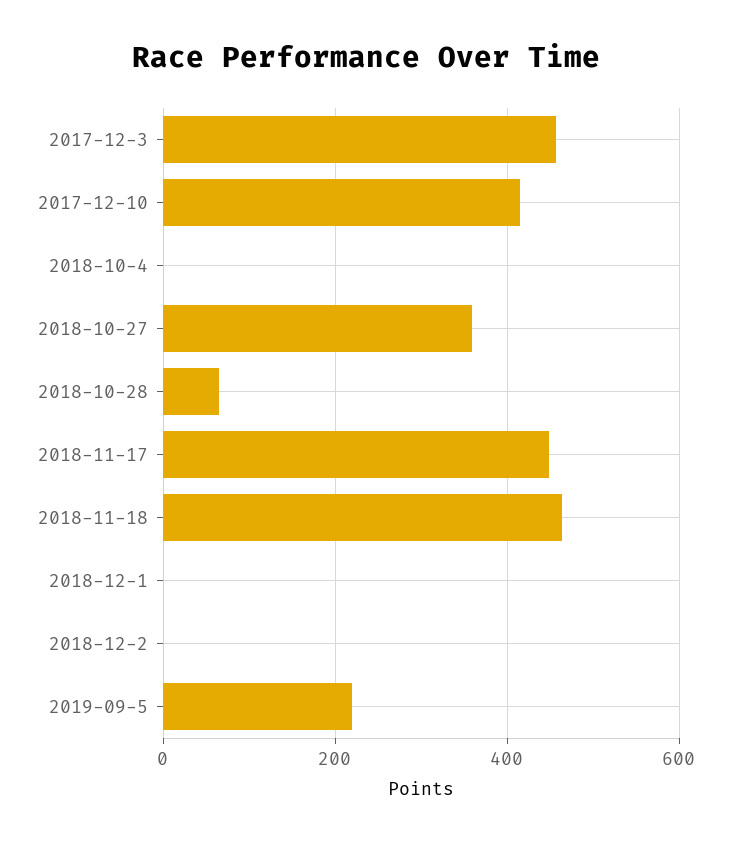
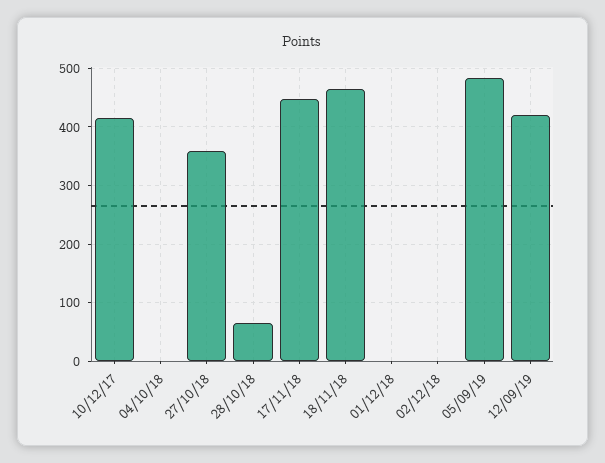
2017-12-3: 460 -> none
2019-09-5: 220 -> 480
12/09/19: none -> 420

